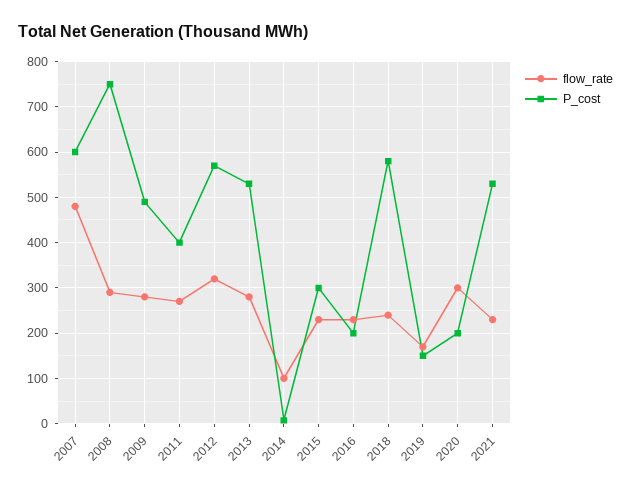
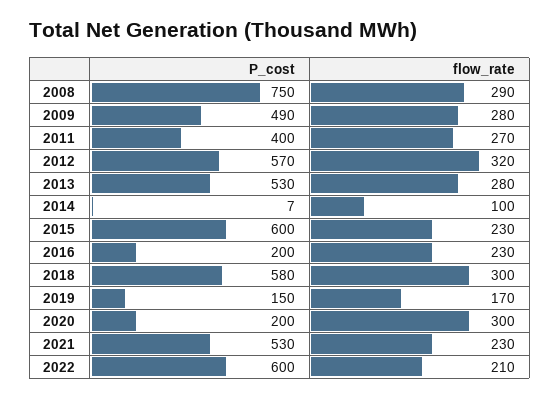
flow_rate, 2007: 480 -> none
P_cost, 2007: 600 -> none
P_cost, 2015: 300 -> 600
flow_rate, 2018: 240 -> 300
P_cost, 2022: none -> 600
flow_rate, 2022: none -> 210

